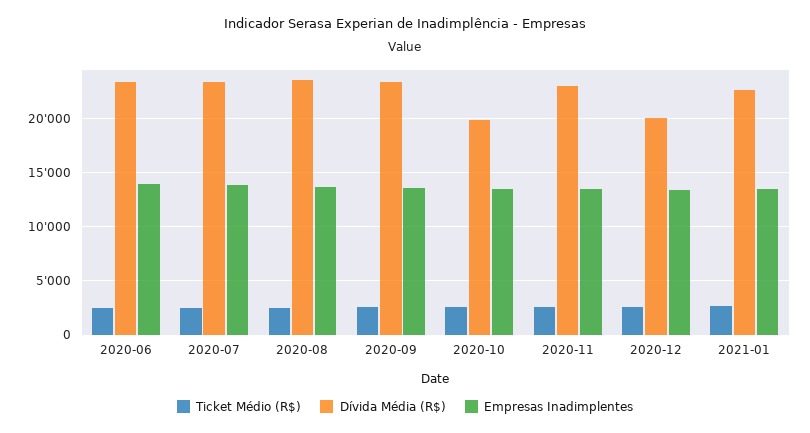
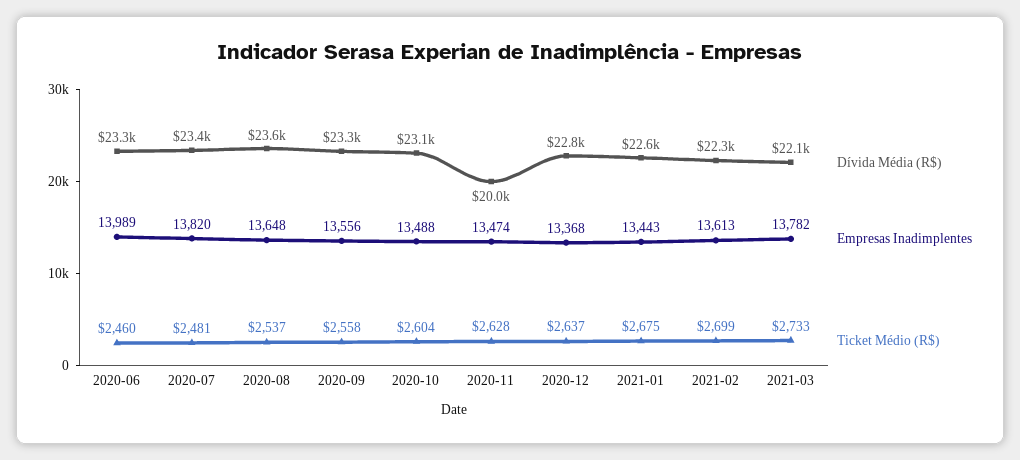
Dívida Média (R$), 2020-10: 20000 -> 23100
Dívida Média (R$), 2020-11: 23000 -> 20000
Dívida Média (R$), 2020-12: 20000 -> 22800
Dívida Média (R$), 2021-02: none -> 22300
Empresas Inadimplentes, 2021-02: none -> 13613
Ticket Médio (R$), 2021-02: none -> 2699
Dívida Média (R$), 2021-03: none -> 22100
Empresas Inadimplentes, 2021-03: none -> 13782
Ticket Médio (R$), 2021-03: none -> 2733

